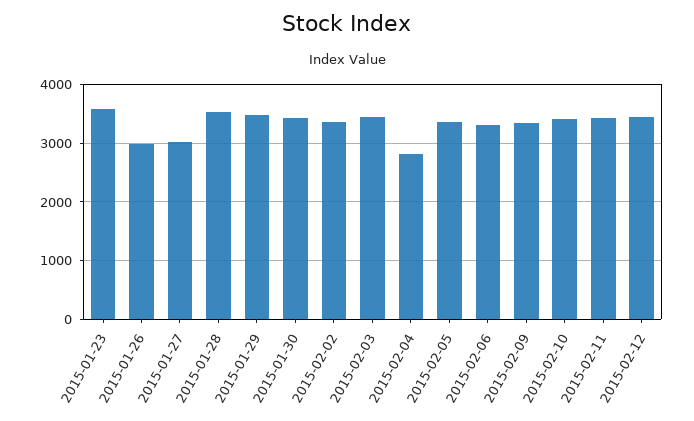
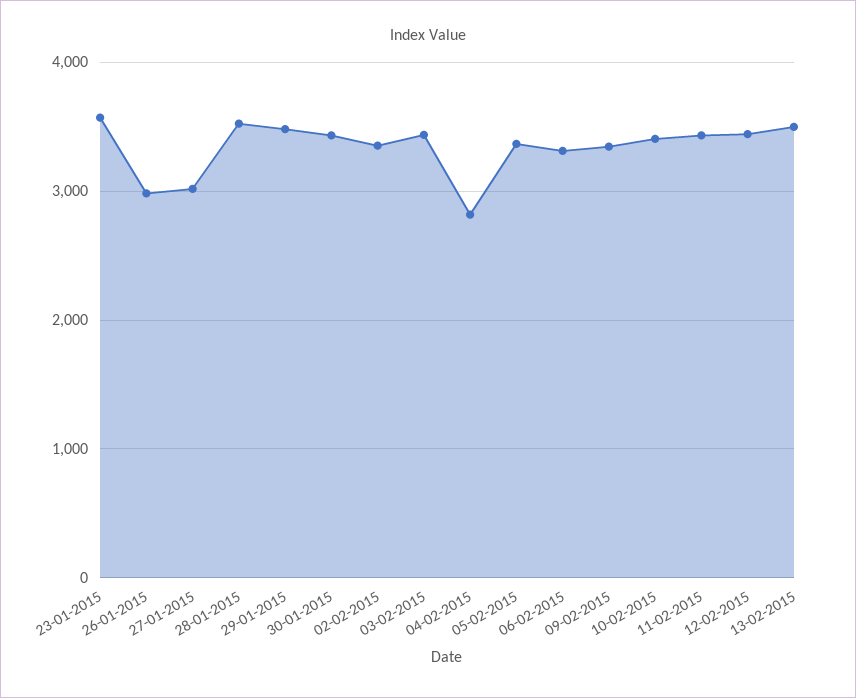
13-02-2015: none -> 3500

